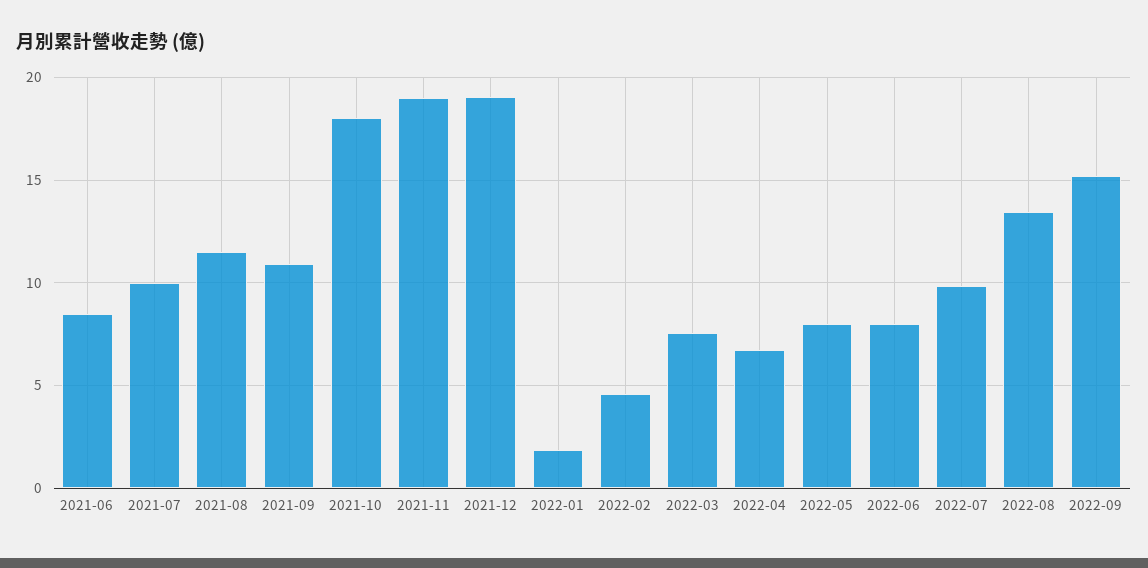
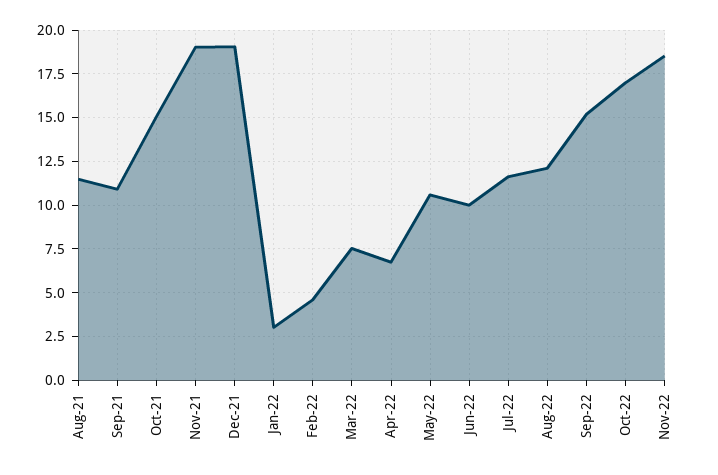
2021-06: 8.5 -> none
2021-07: 10 -> none
2021-10: 18 -> 15
2022-01: 2 -> 3
2022-05: 8 -> 10.5
2022-06: 8 -> 10
2022-07: 10 -> 11.5
2022-08: 13.5 -> 12
Oct-22: none -> 17
Nov-22: none -> 18.5

